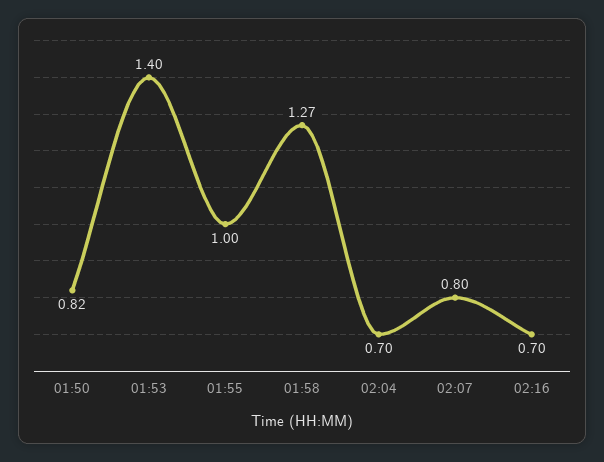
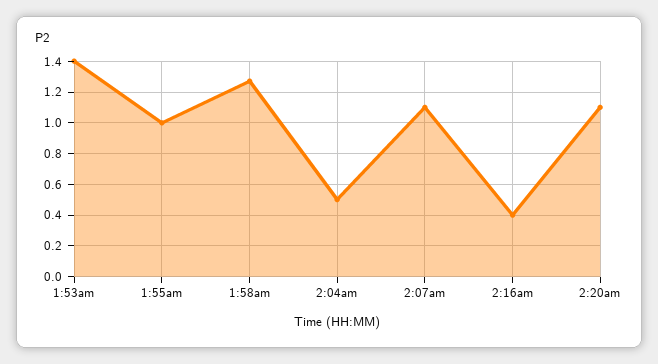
01:50: 0.82 -> none
02:04: 0.7 -> 0.5
02:07: 0.8 -> 1.1
02:16: 0.7 -> 0.4
2:20am: none -> 1.1

